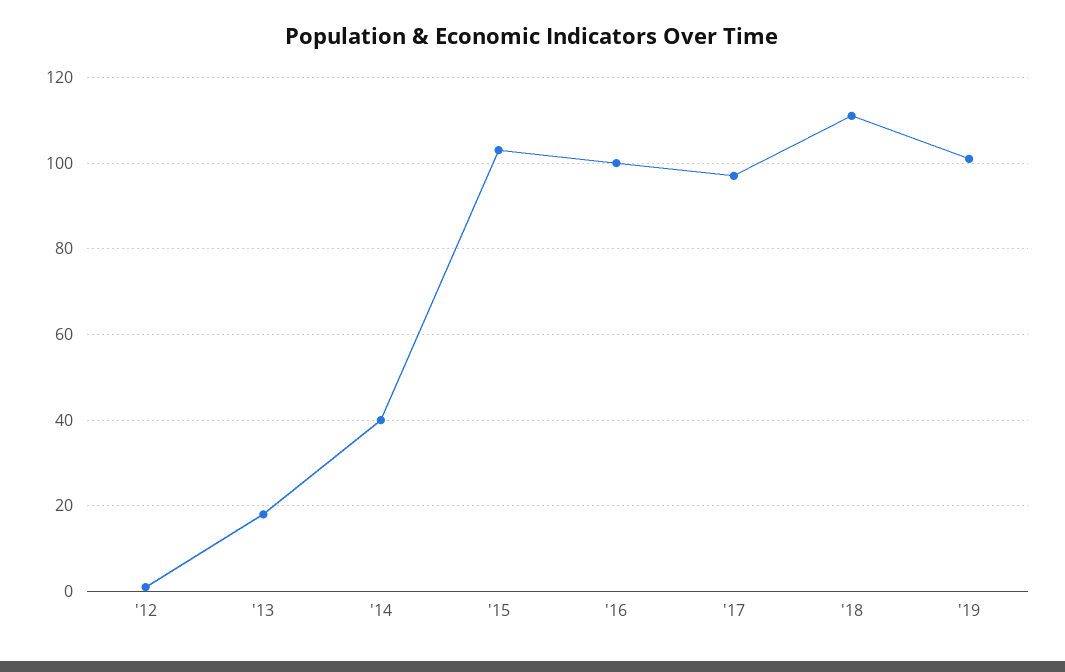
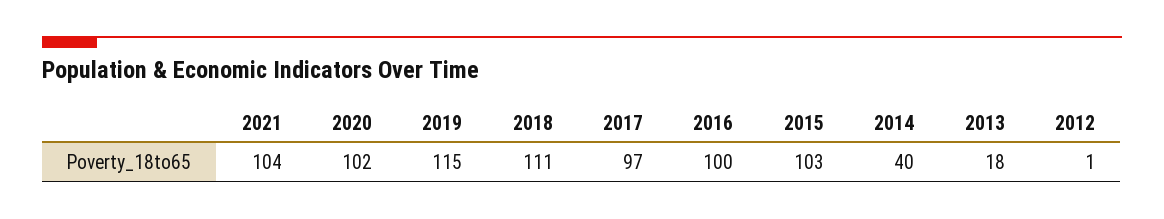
'19: 100 -> 115
2021: none -> 104
2020: none -> 102

